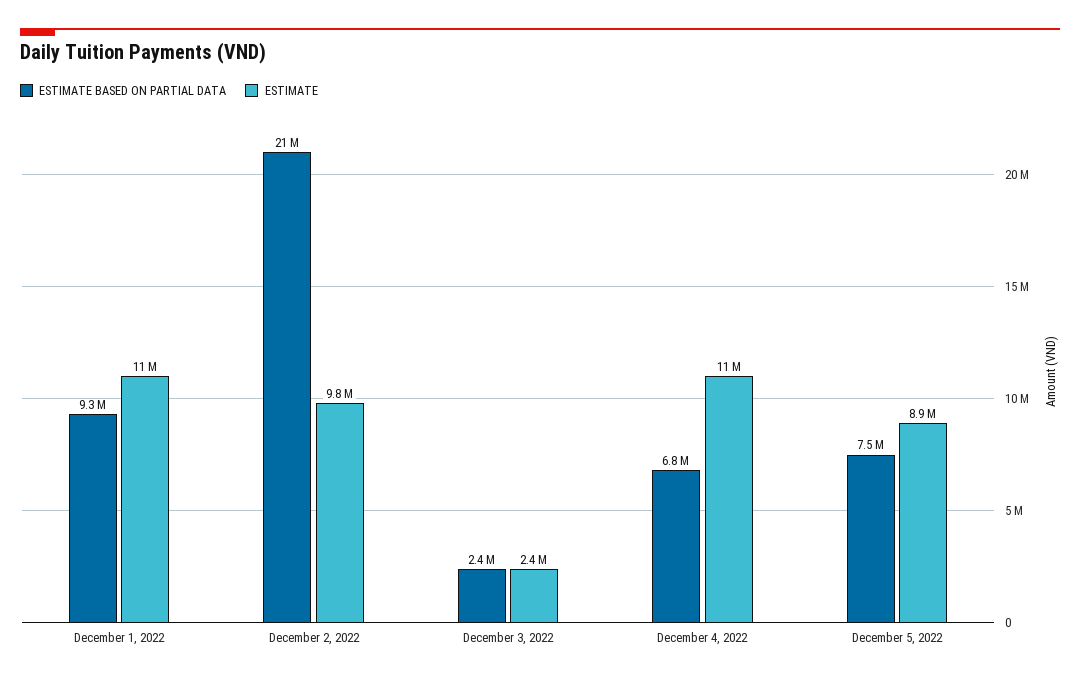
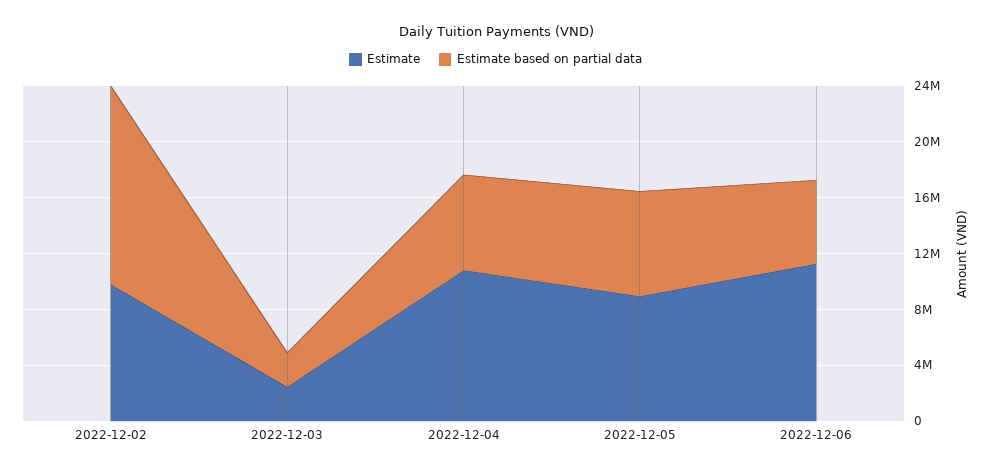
ESTIMATE BASED ON PARTIAL DATA, December 1, 2022: 9300000 -> none
ESTIMATE, December 1, 2022: 11000000 -> none
ESTIMATE BASED ON PARTIAL DATA, December 2, 2022: 21000000 -> 14000000
ESTIMATE, 2022-12-06: none -> 11000000
ESTIMATE BASED ON PARTIAL DATA, 2022-12-06: none -> 6000000

